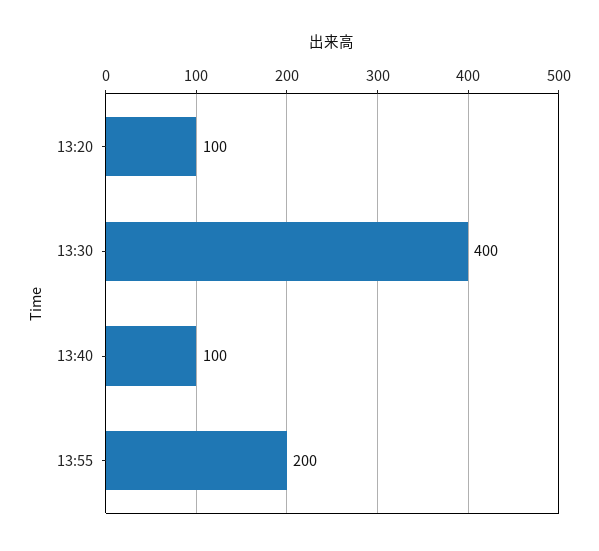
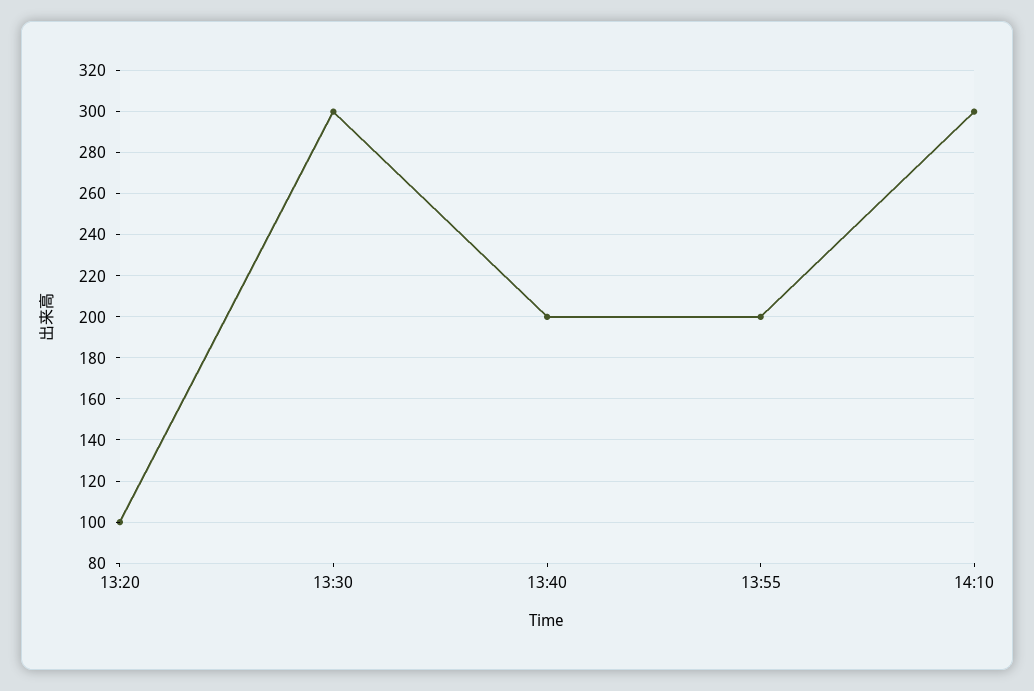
13:30: 400 -> 300
13:40: 100 -> 200
14:10: none -> 300

